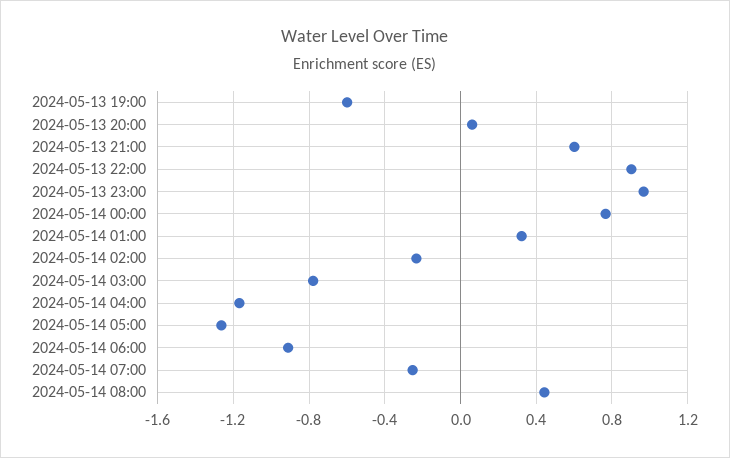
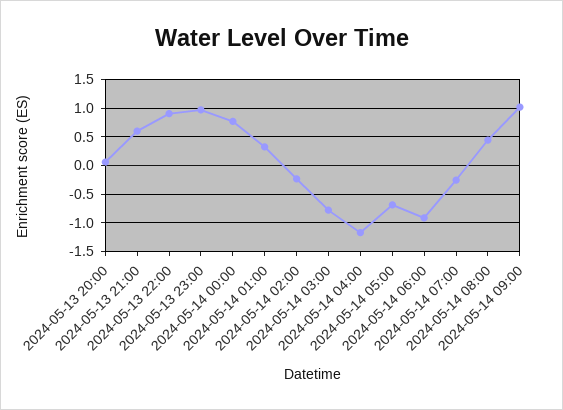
2024-05-13 19:00: -0.6 -> none
2024-05-14 05:00: -1.25 -> -0.75
2024-05-14 09:00: none -> 1

